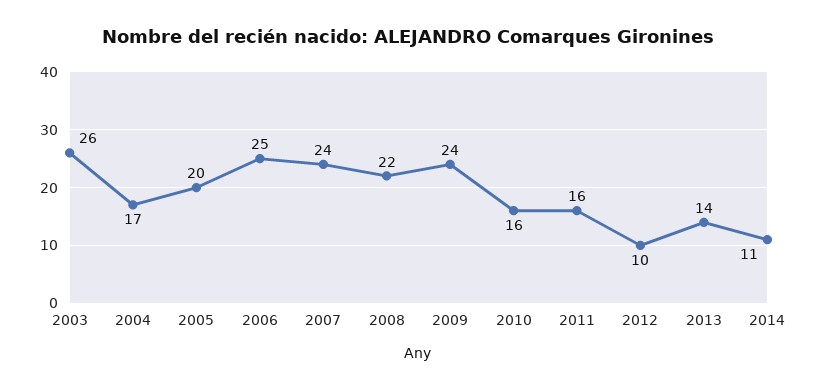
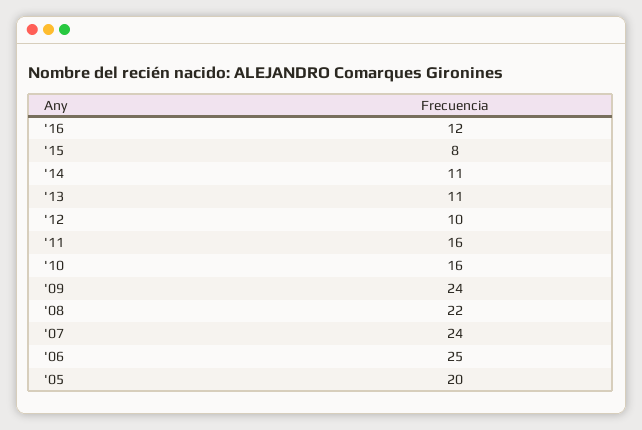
2003: 26 -> none
2004: 17 -> none
2013: 14 -> 11
'16: none -> 12
'15: none -> 8

